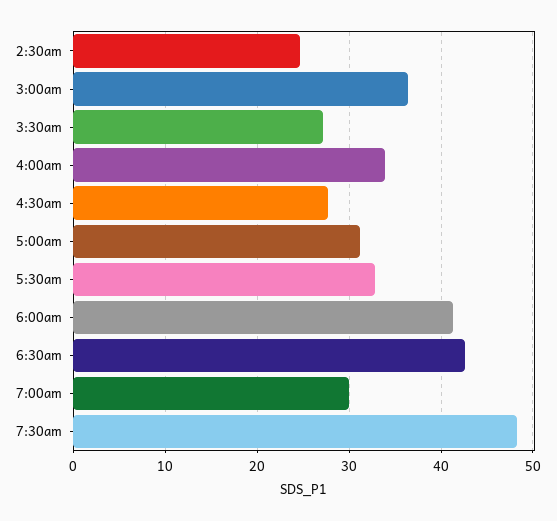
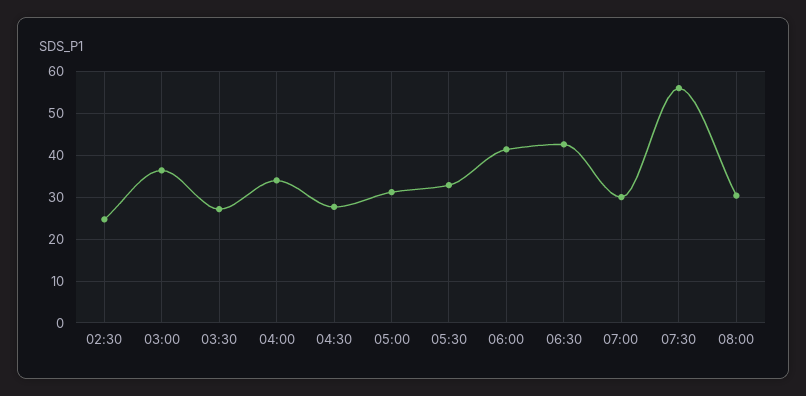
7:30am: 48 -> 56
08:00: none -> 30

